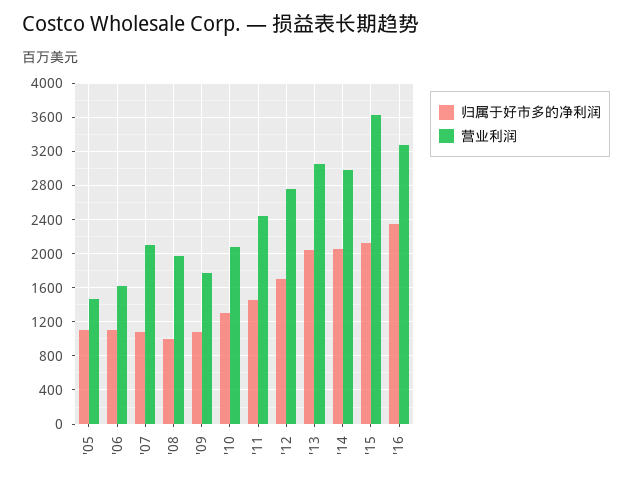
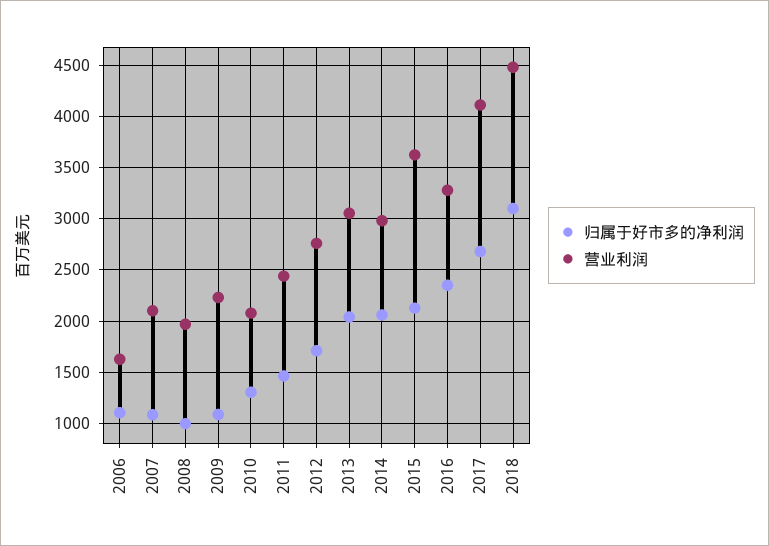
归属于好市多的净利润, '05: 1100 -> none
营业利润, '05: 1500 -> none
营业利润, '09: 1800 -> 2200
归属于好市多的净利润, 2017: none -> 2700
营业利润, 2017: none -> 4100
归属于好市多的净利润, 2018: none -> 3100
营业利润, 2018: none -> 4500

